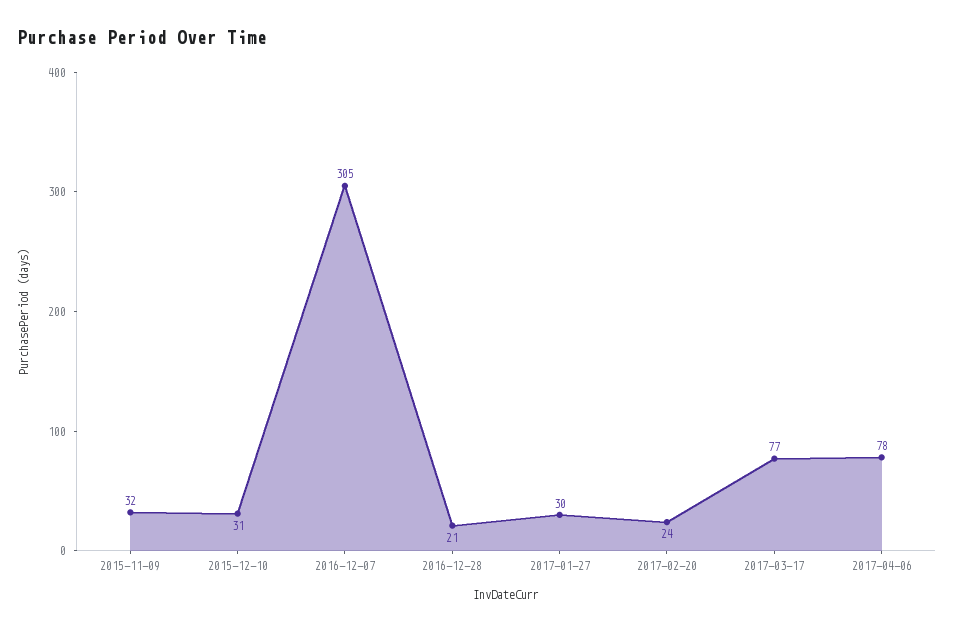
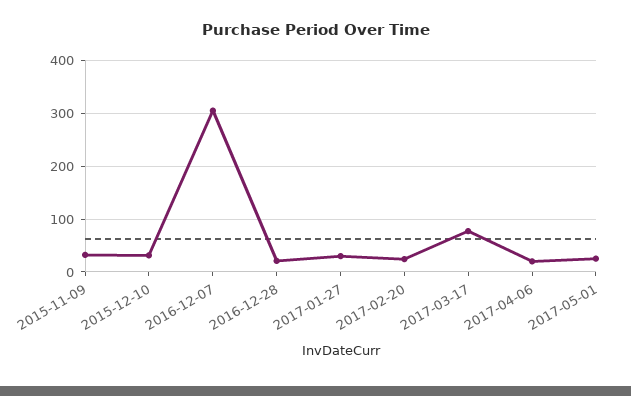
2017-04-06: 78 -> 20
2017-05-01: none -> 20

